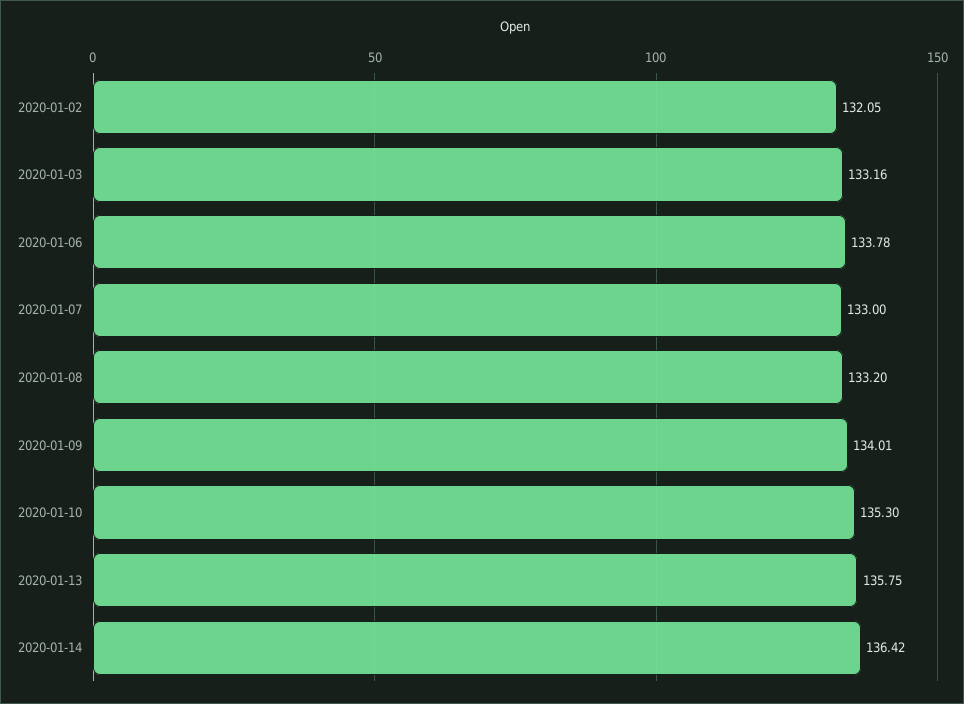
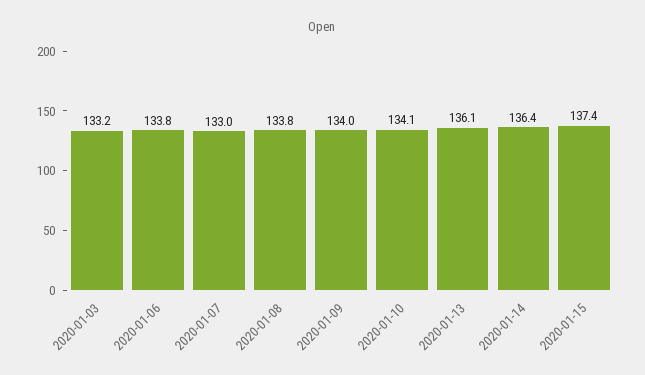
2020-01-02: 132.05 -> none
2020-01-08: 133.2 -> 133.8
2020-01-10: 135.3 -> 134.1
2020-01-13: 135.75 -> 136.1
2020-01-15: none -> 137.4

